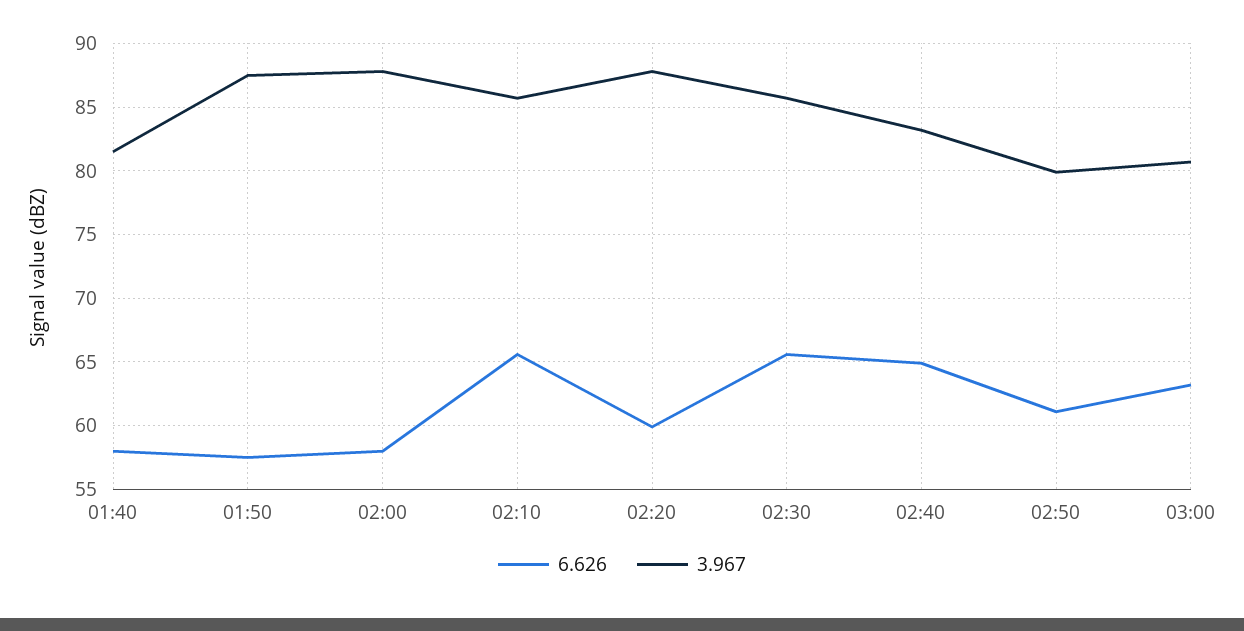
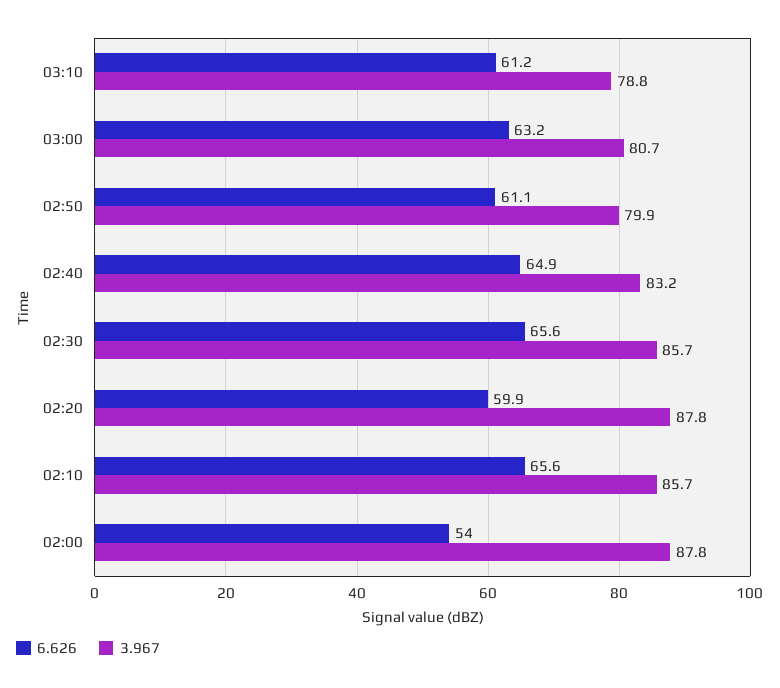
6.626, 01:40: 58 -> none
3.967, 01:40: 81.5 -> none
6.626, 01:50: 57.5 -> none
3.967, 01:50: 87.5 -> none
6.626, 02:00: 58 -> 54
6.626, 03:10: none -> 61.2
3.967, 03:10: none -> 78.8

